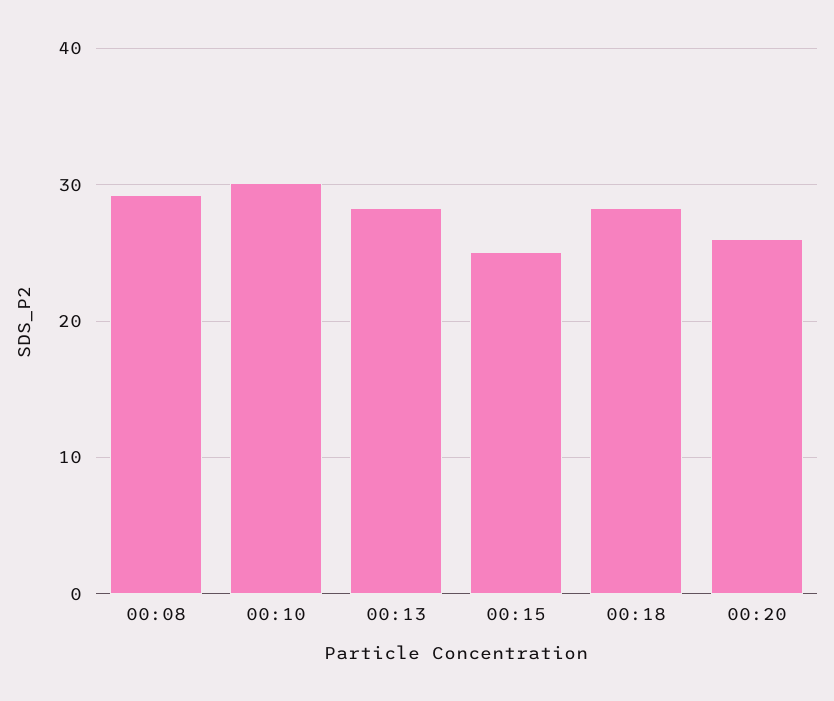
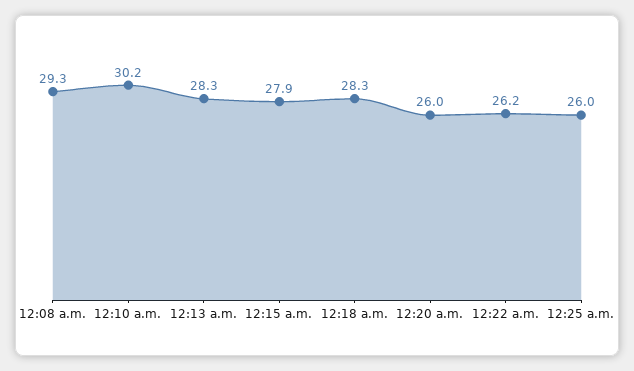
00:15: 25 -> 27.9
12:22 a.m.: none -> 26.2
12:25 a.m.: none -> 26

